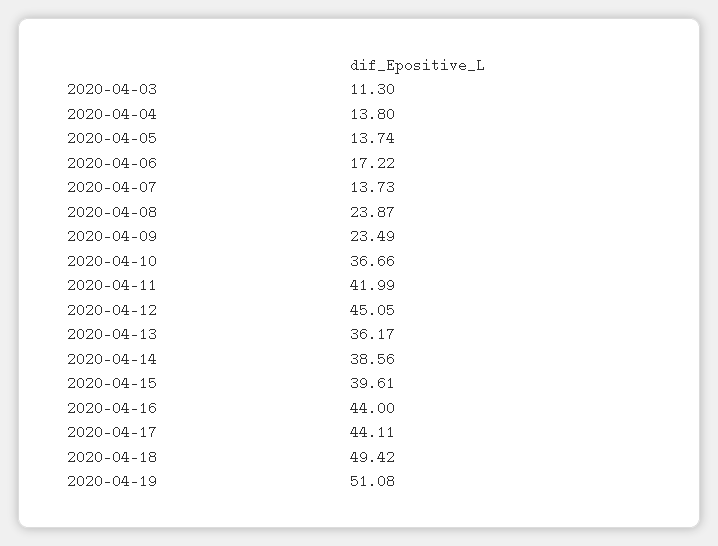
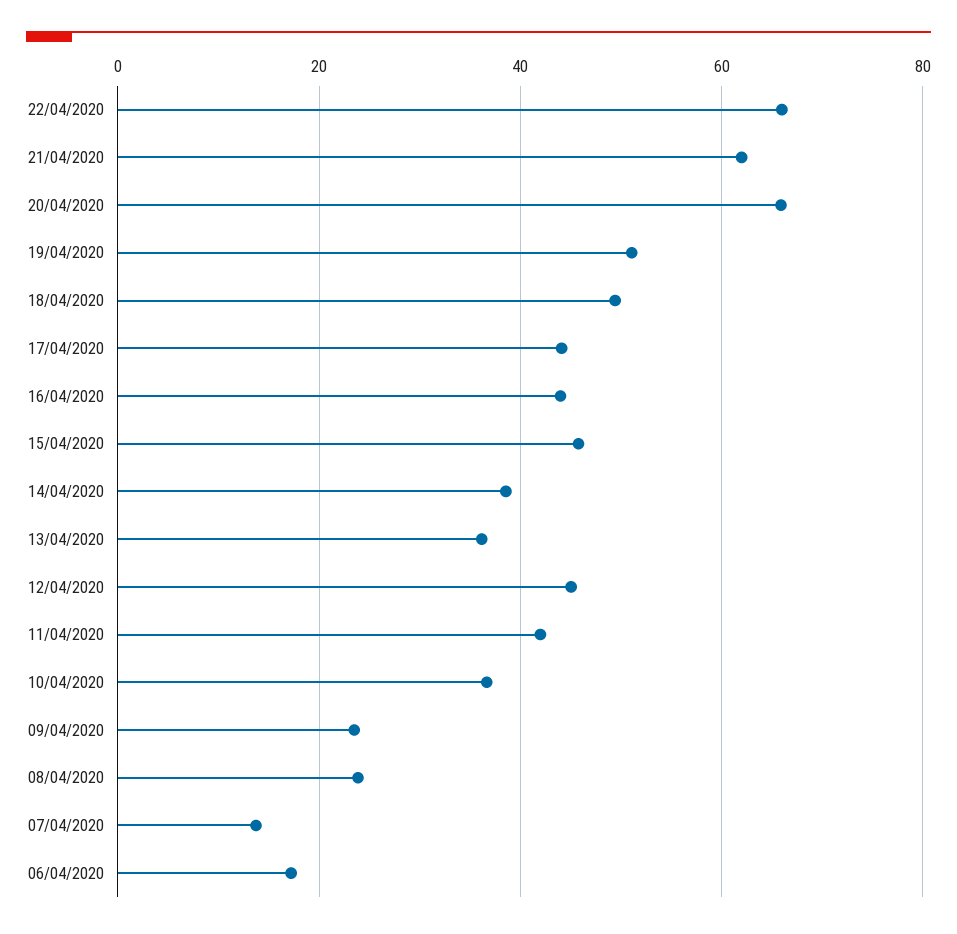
2020-04-03: 11.3 -> none
2020-04-04: 13.8 -> none
2020-04-05: 13.74 -> none
2020-04-15: 39.61 -> 46
22/04/2020: none -> 66
21/04/2020: none -> 62
20/04/2020: none -> 66

